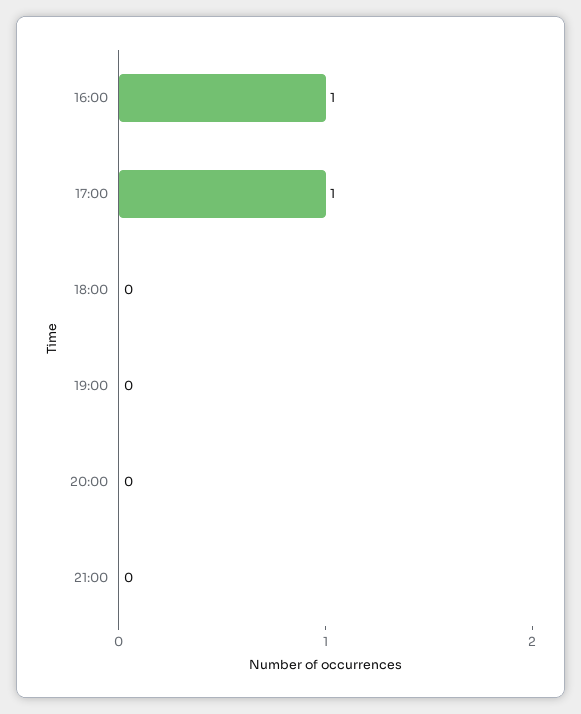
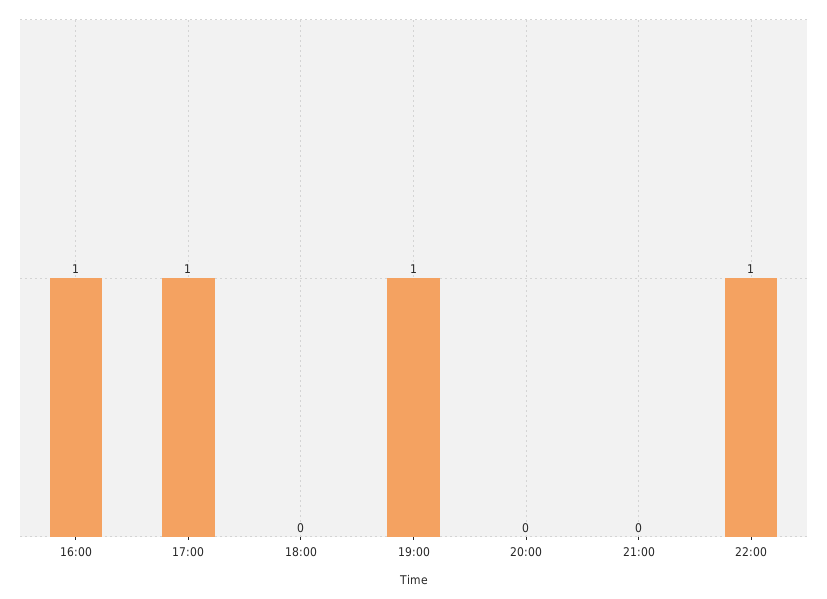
19:00: 0 -> 1
22:00: none -> 1

